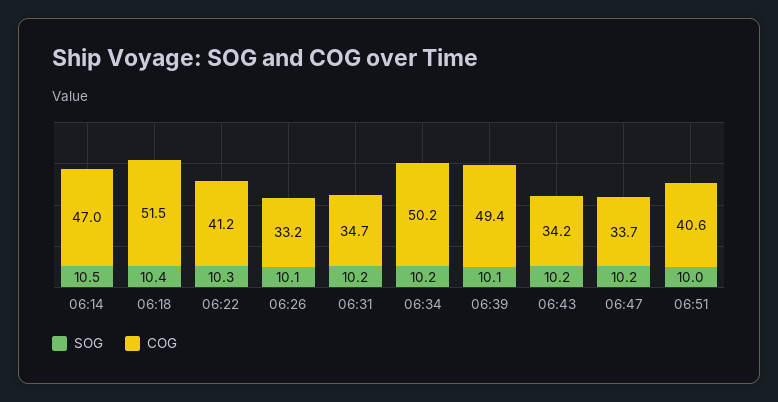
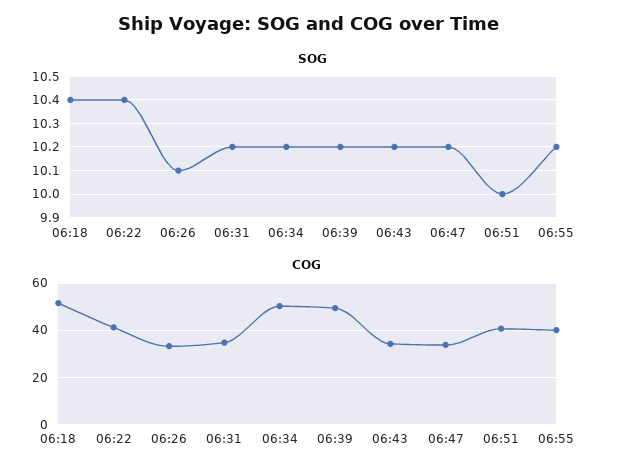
SOG, 06:14: 10.5 -> none
COG, 06:14: 47 -> none
SOG, 06:22: 10.3 -> 10.4
SOG, 06:39: 10.1 -> 10.2
SOG, 06:55: none -> 10.2
COG, 06:55: none -> 40

